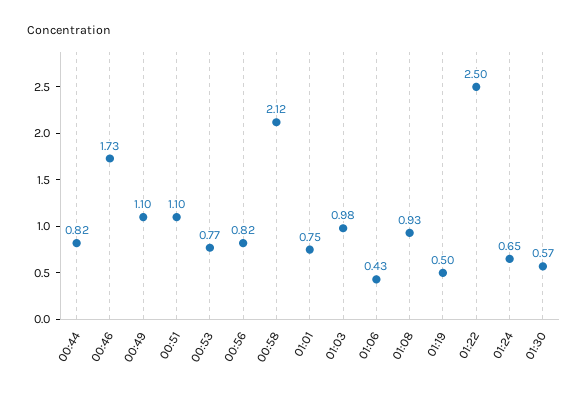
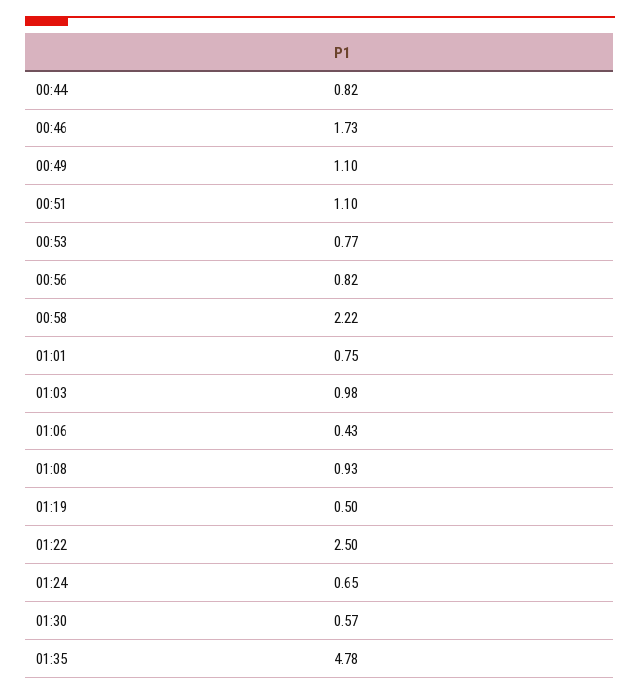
00:58: 2.12 -> 2.22
01:35: none -> 4.78

